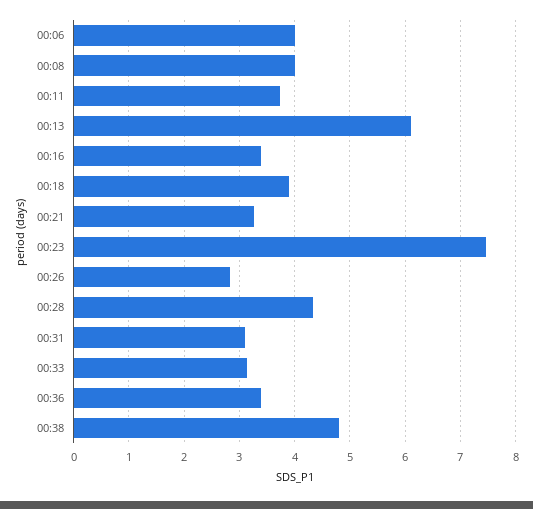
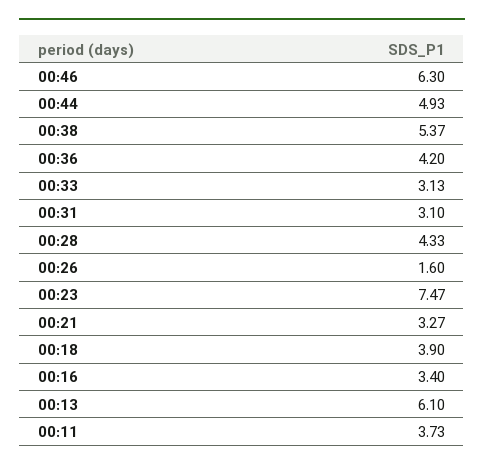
00:06: 4 -> none
00:08: 4 -> none
00:26: 2.8 -> 1.6
00:36: 3.4 -> 4.2
00:38: 4.8 -> 5.37
00:46: none -> 6.3
00:44: none -> 4.93

